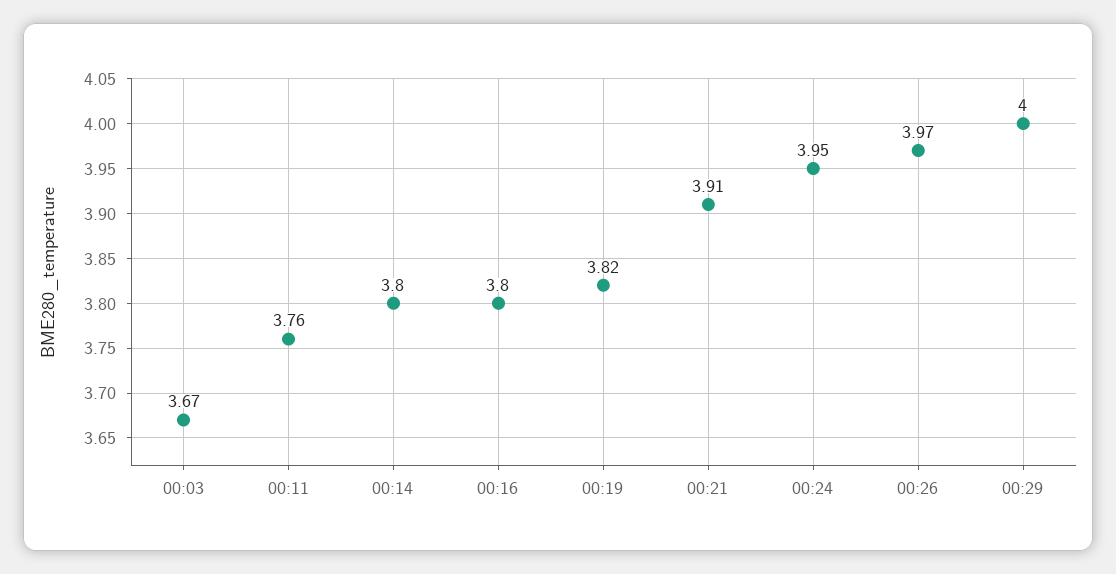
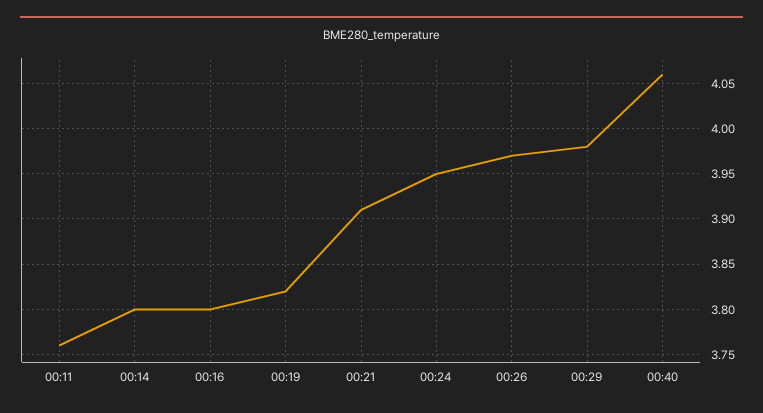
00:03: 3.67 -> none
00:29: 4 -> 3.98
00:40: none -> 4.06

